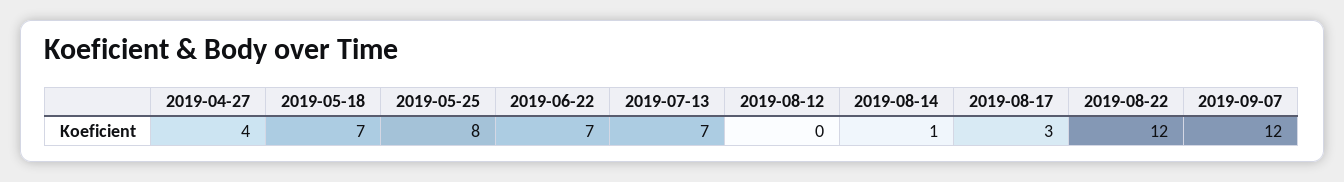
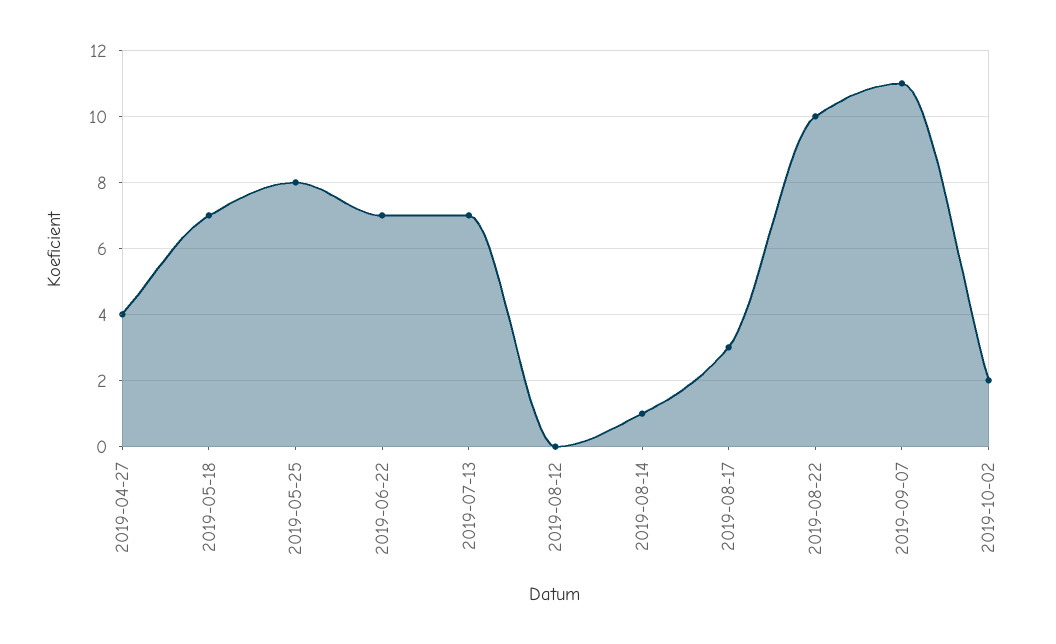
2019-08-22: 12 -> 10
2019-09-07: 12 -> 11
2019-10-02: none -> 2

